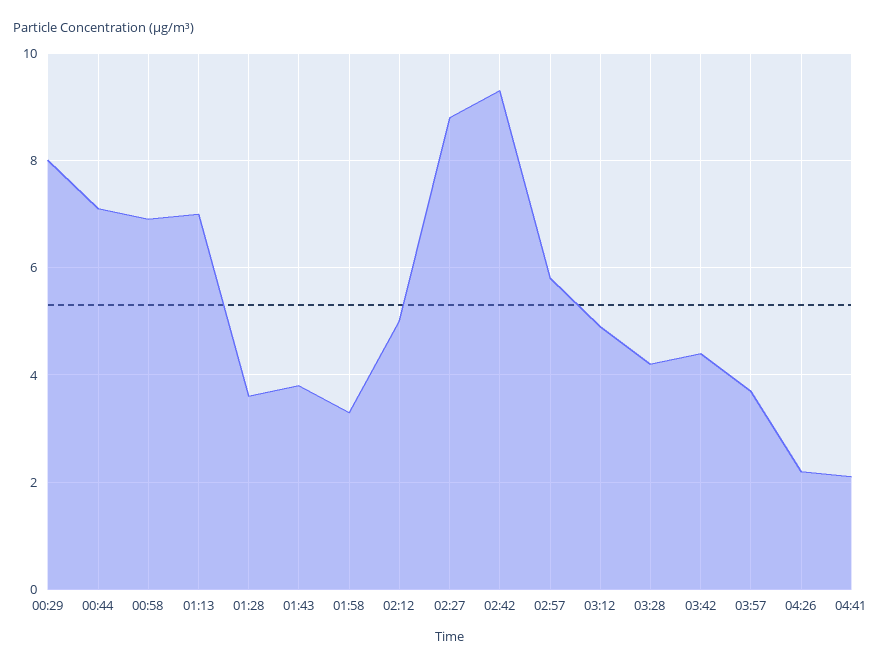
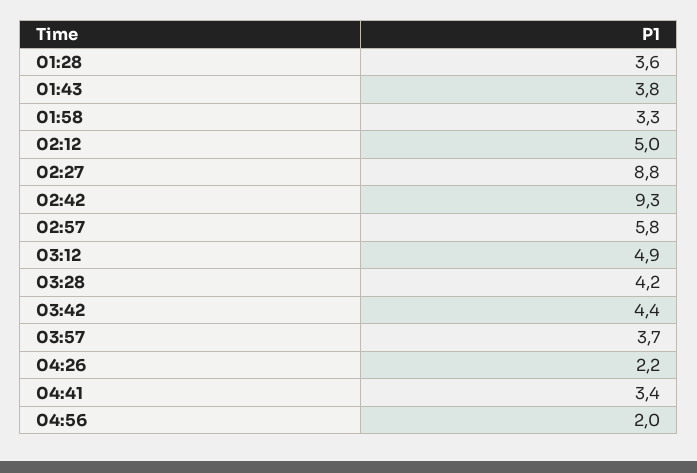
00:29: 8 -> none
00:44: 7 -> none
00:58: 7 -> none
01:13: 7 -> none
04:41: 2 -> 3.4
04:56: none -> 2

